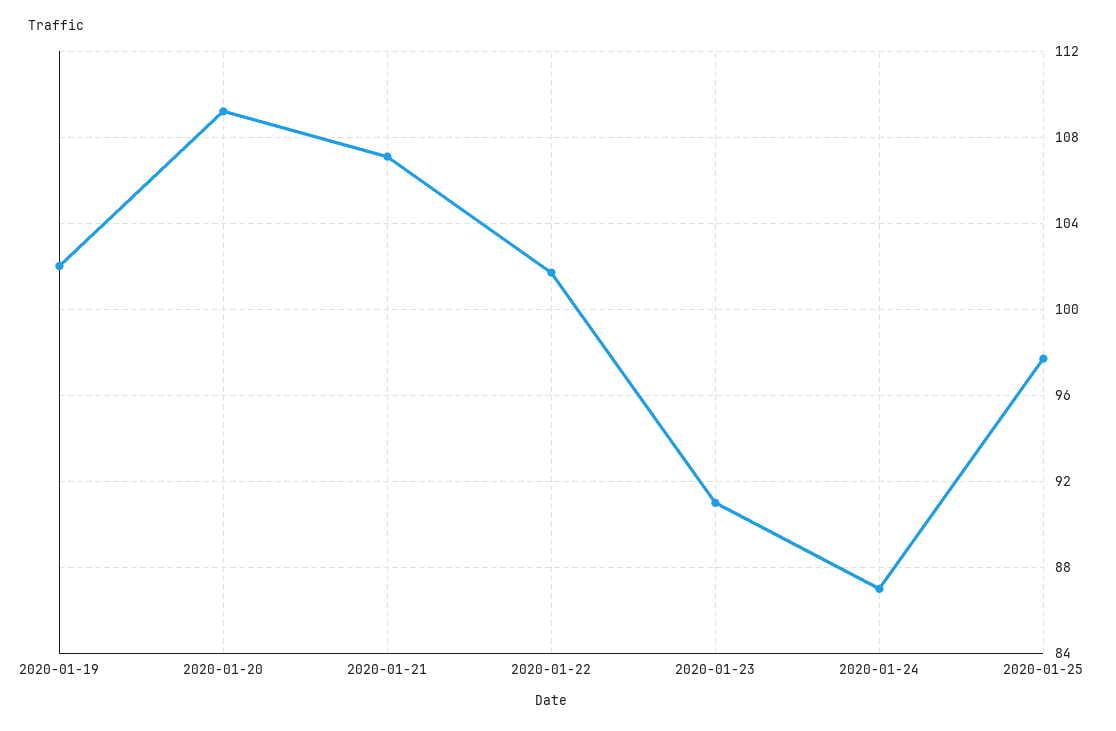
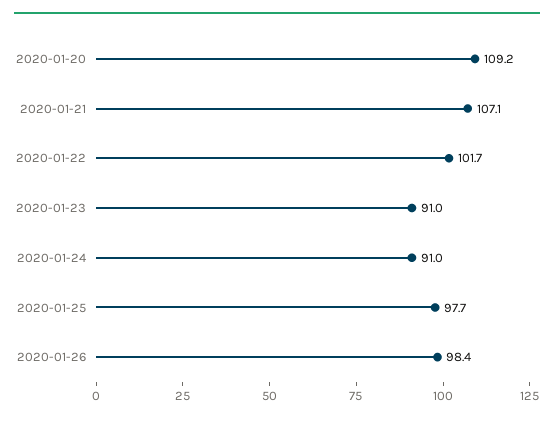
2020-01-19: 102 -> none
2020-01-24: 87 -> 91
2020-01-26: none -> 98.4

